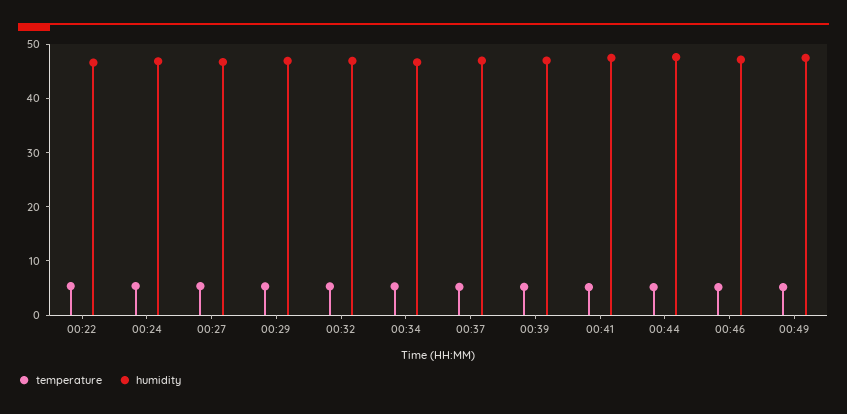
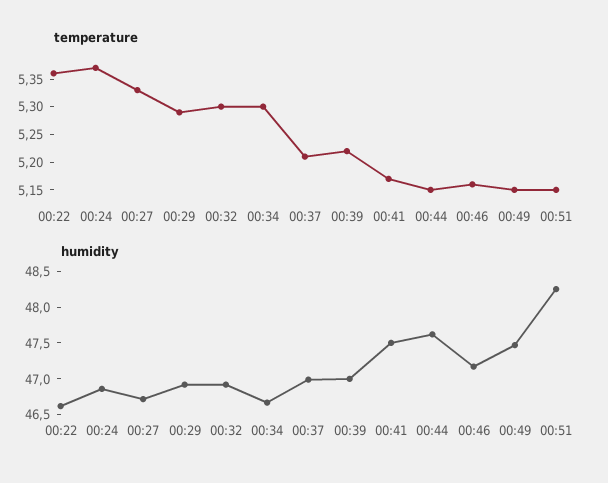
temperature, 00:51: none -> 5.15
humidity, 00:51: none -> 48.25

